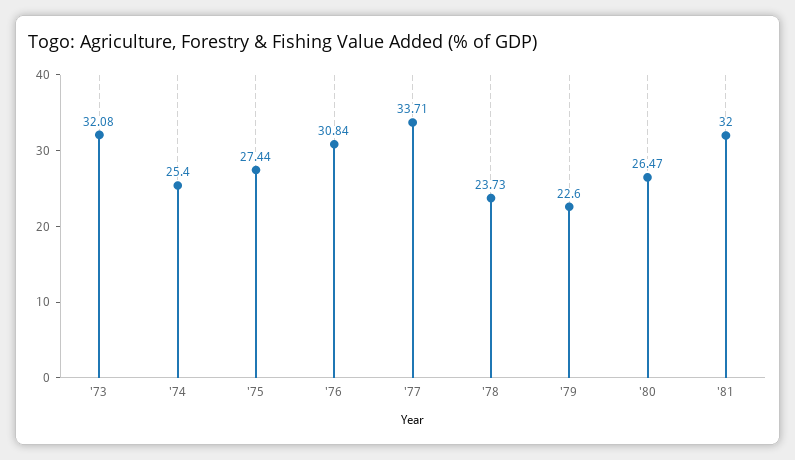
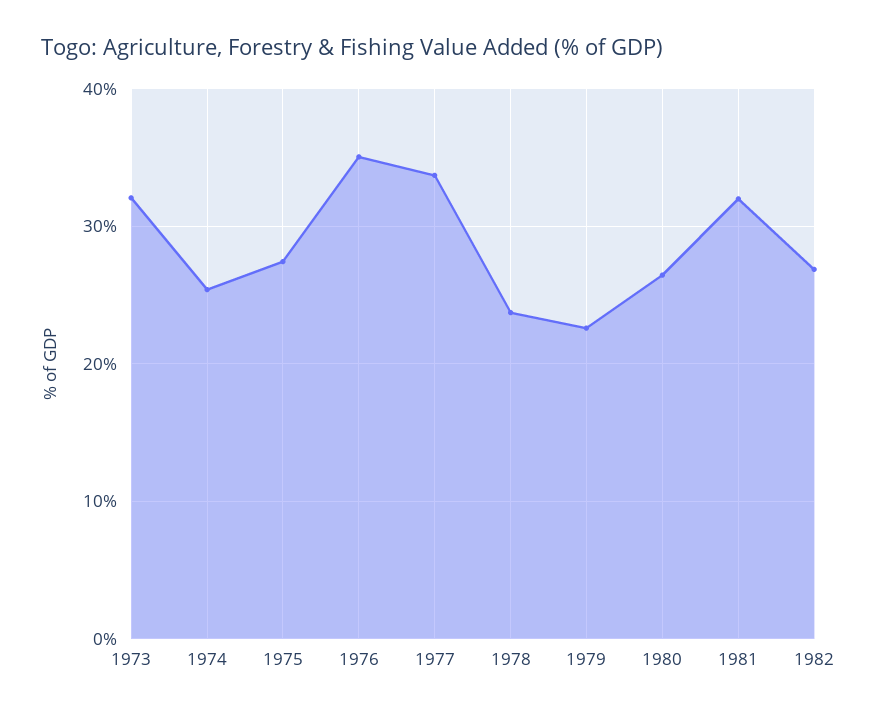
'76: 30.84 -> 35
1982: none -> 27

